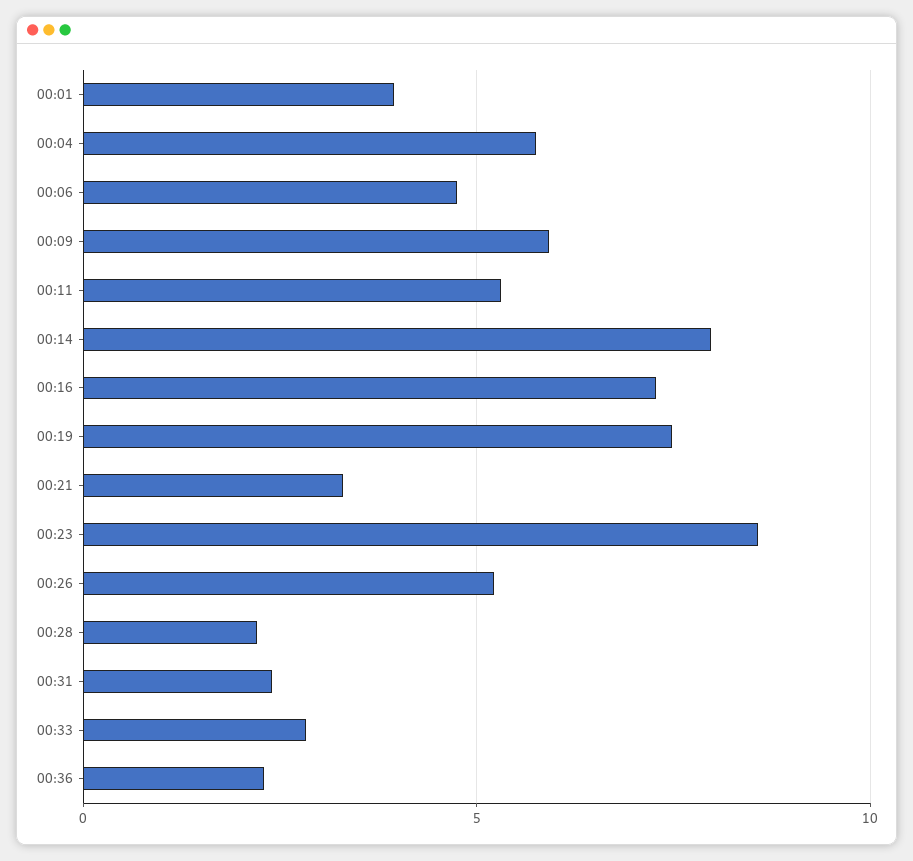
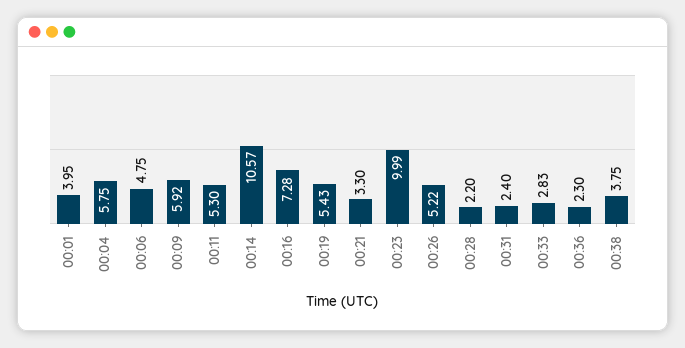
00:14: 8 -> 10.57
00:19: 7.5 -> 5.43
00:23: 8.5 -> 9.99
00:38: none -> 3.75

